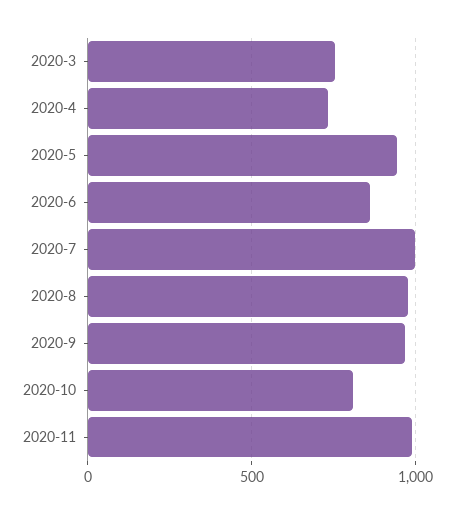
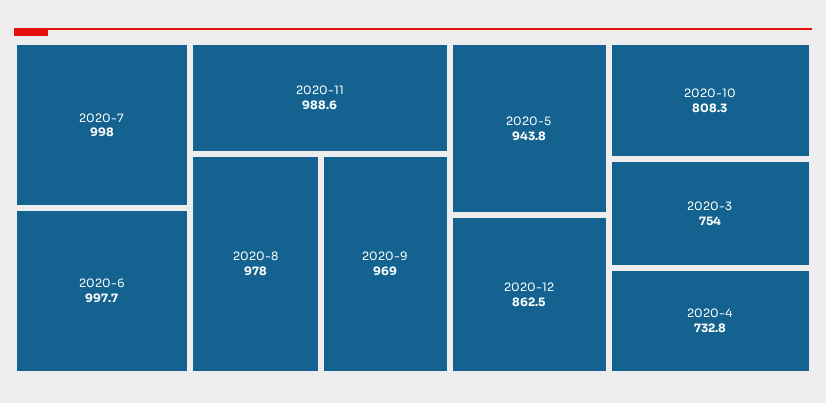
2020-6: 850 -> 997.7
2020-12: none -> 862.5

